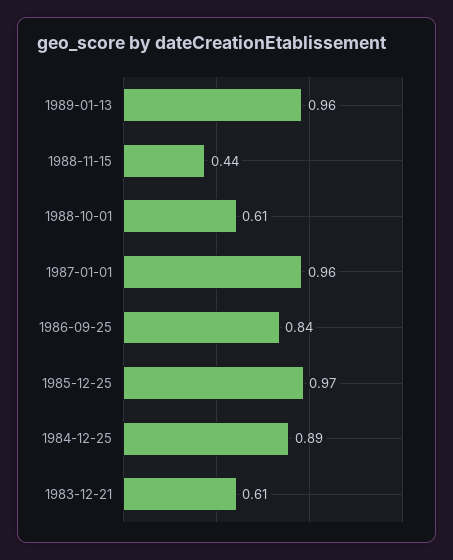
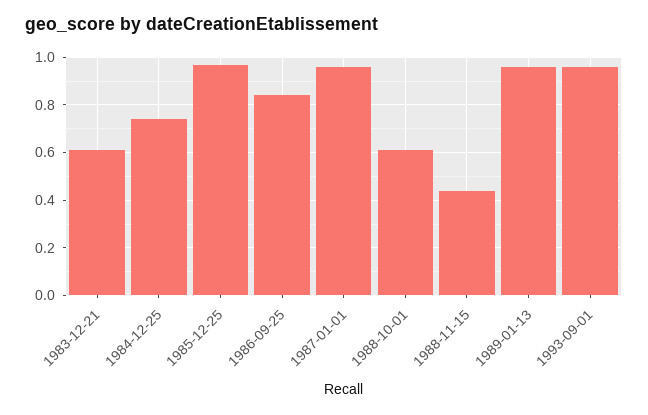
1984-12-25: 0.89 -> 0.75
1993-09-01: none -> 0.95

